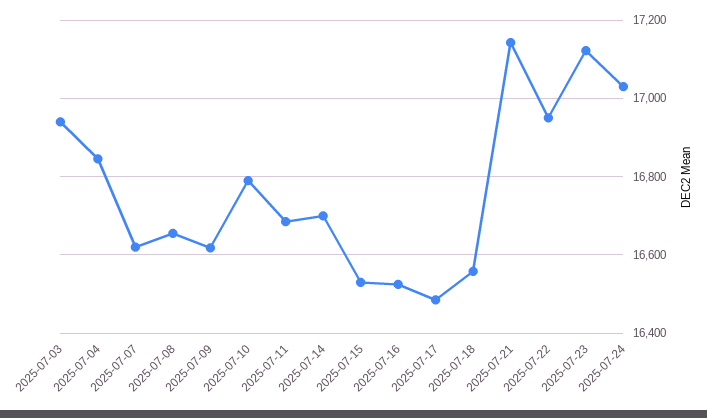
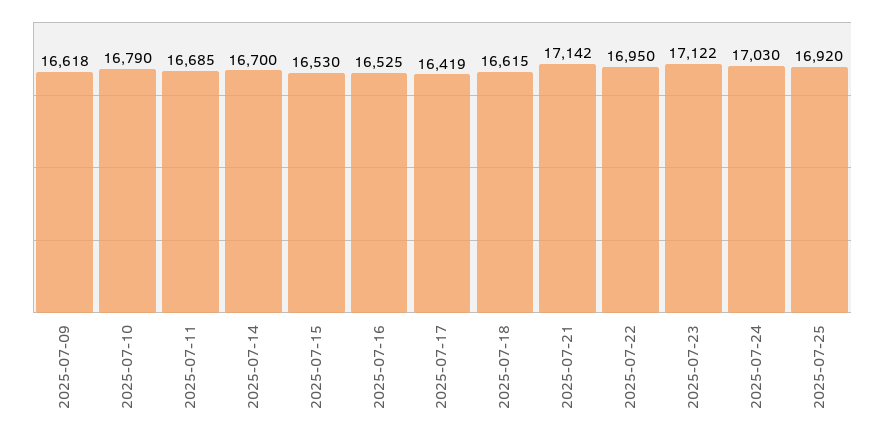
2025-07-03: 16940 -> none
2025-07-04: 16840 -> none
2025-07-07: 16620 -> none
2025-07-08: 16660 -> none
2025-07-17: 16480 -> 16419
2025-07-18: 16560 -> 16615
2025-07-25: none -> 16920

